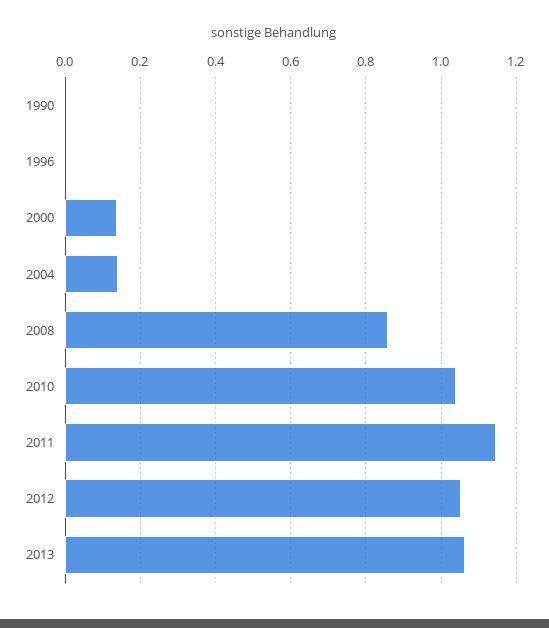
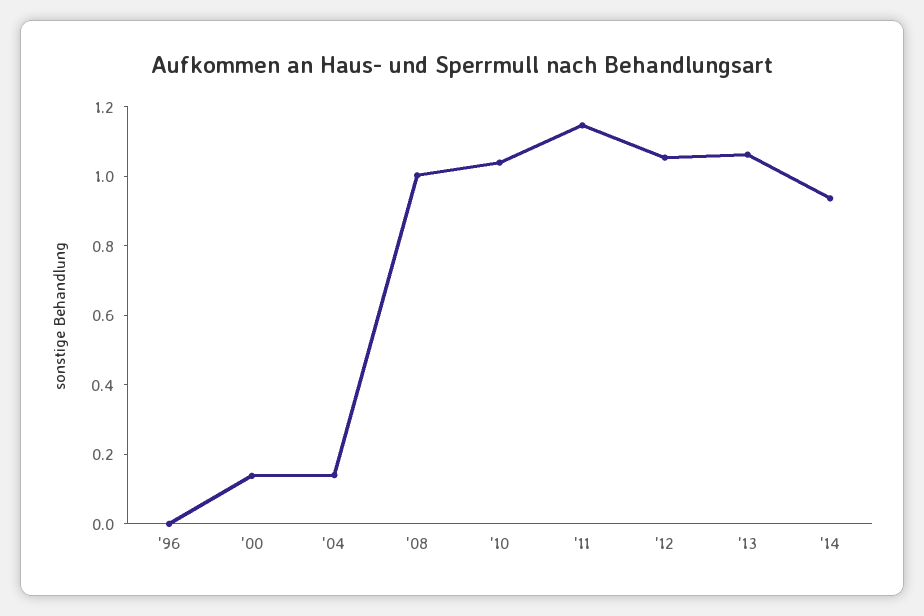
1990: 0 -> none
2008: 0.86 -> 1
'14: none -> 0.95

